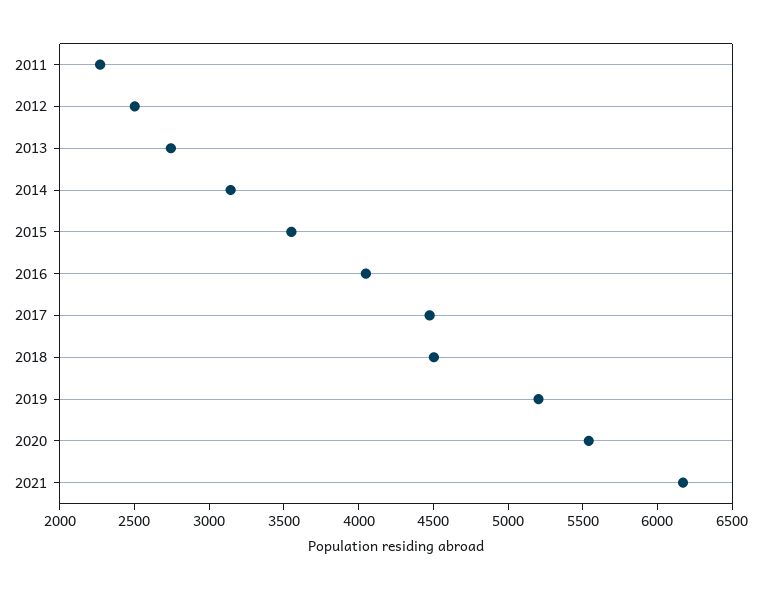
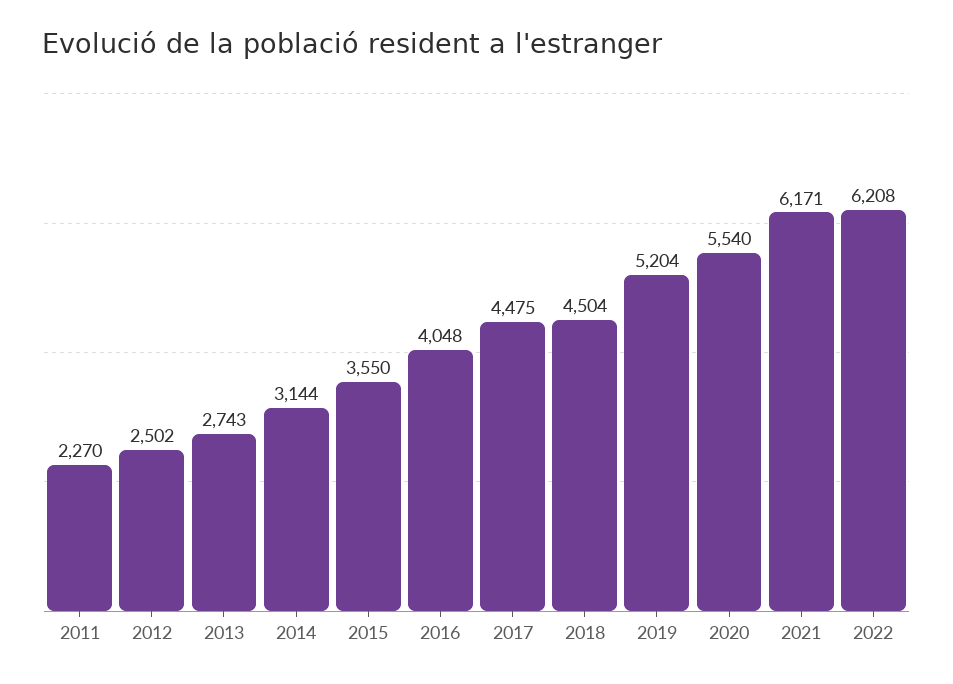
2022: none -> 6208

